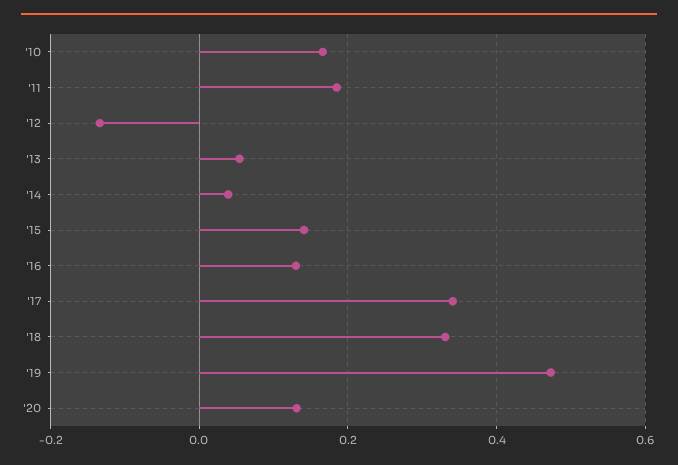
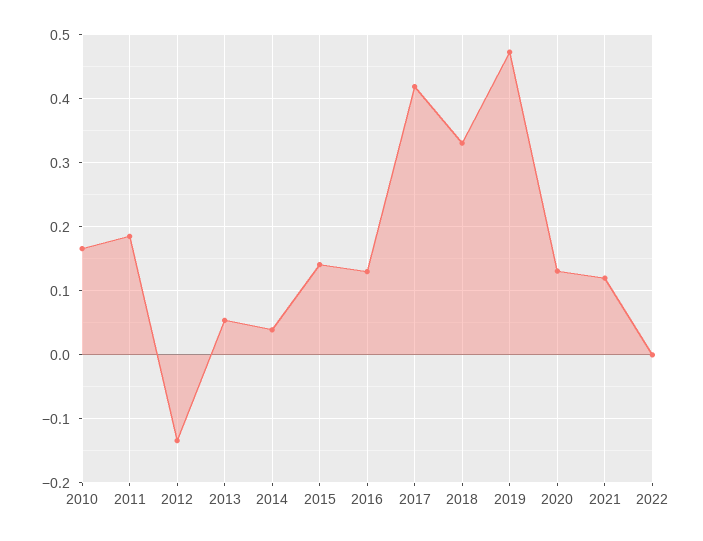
'17: 0.34 -> 0.42
2021: none -> 0.12
2022: none -> 0

